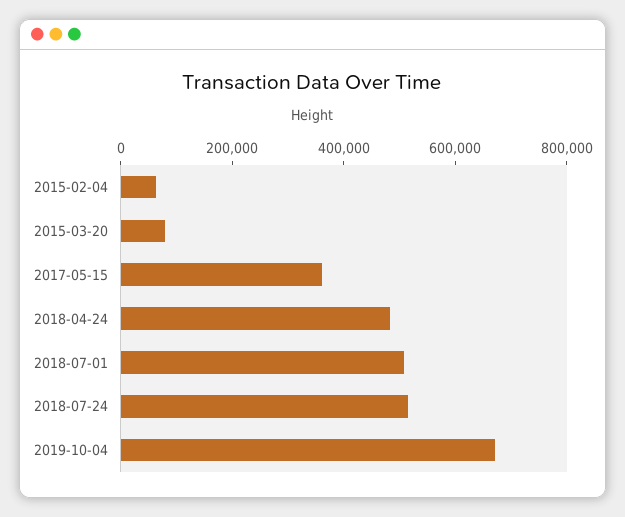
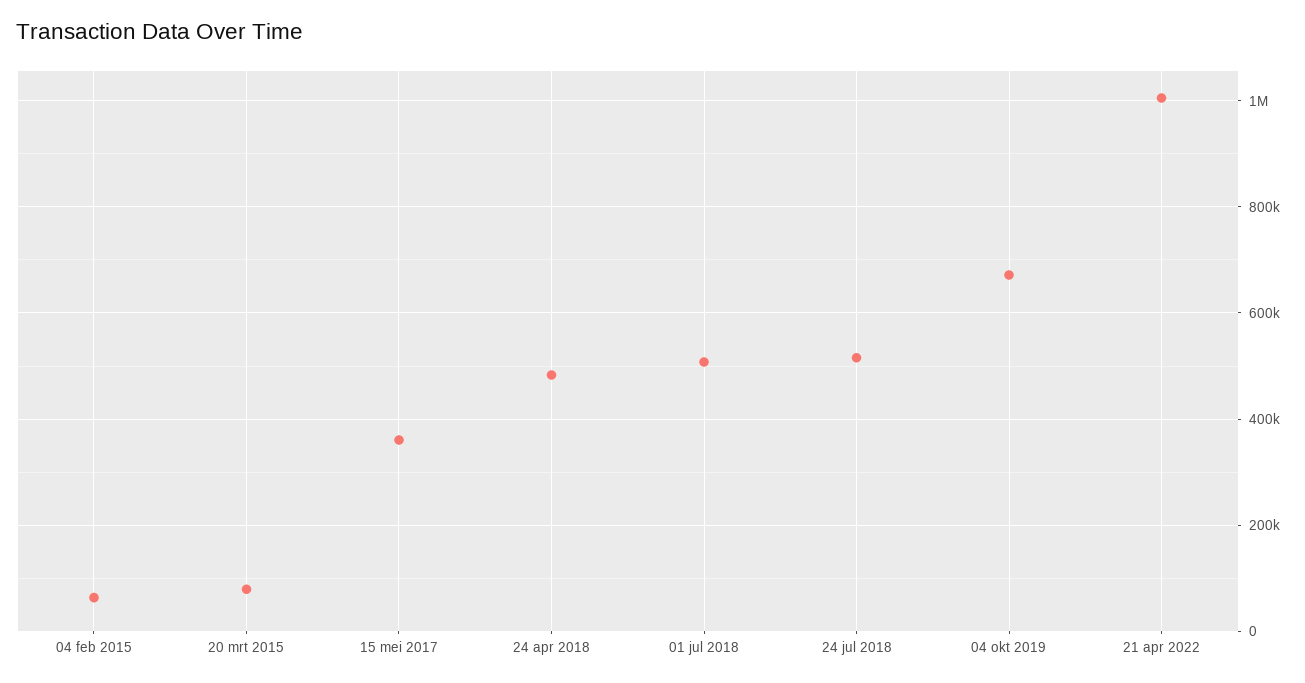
21 apr 2022: none -> 1000000

